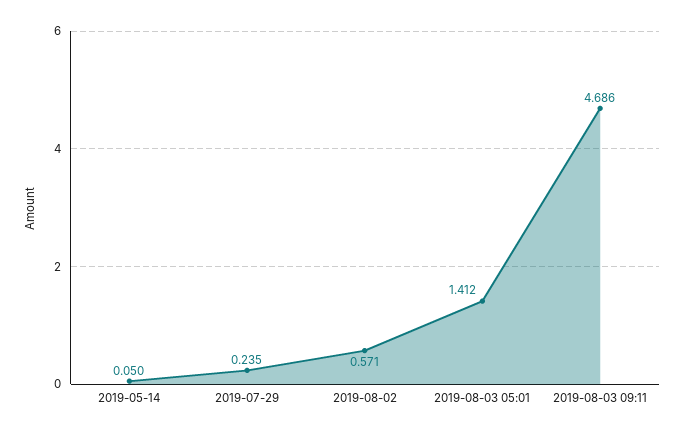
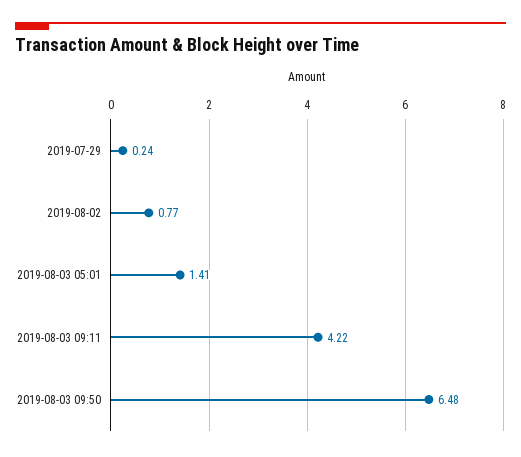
2019-05-14: 0.05 -> none
2019-08-02: 0.571 -> 0.77
2019-08-03 09:11: 4.686 -> 4.22
2019-08-03 09:50: none -> 6.48

